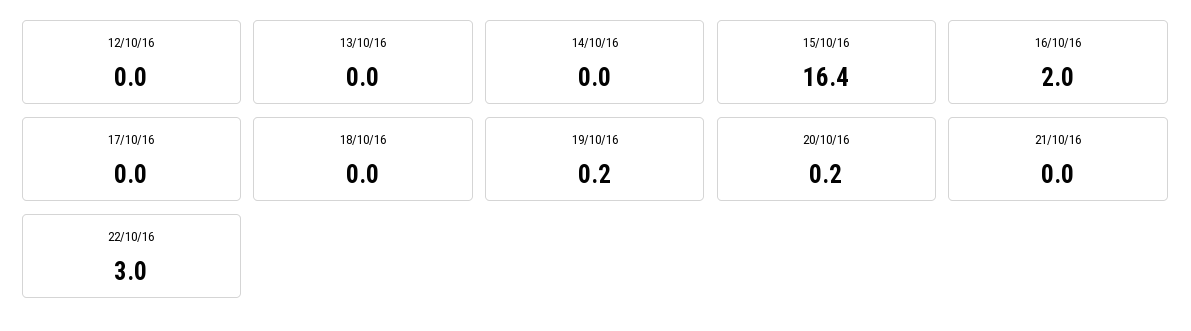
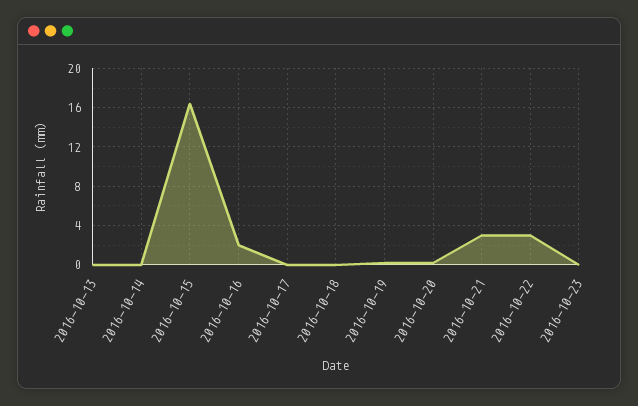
12/10/16: 0 -> none
21/10/16: 0 -> 3
2016-10-23: none -> 0

